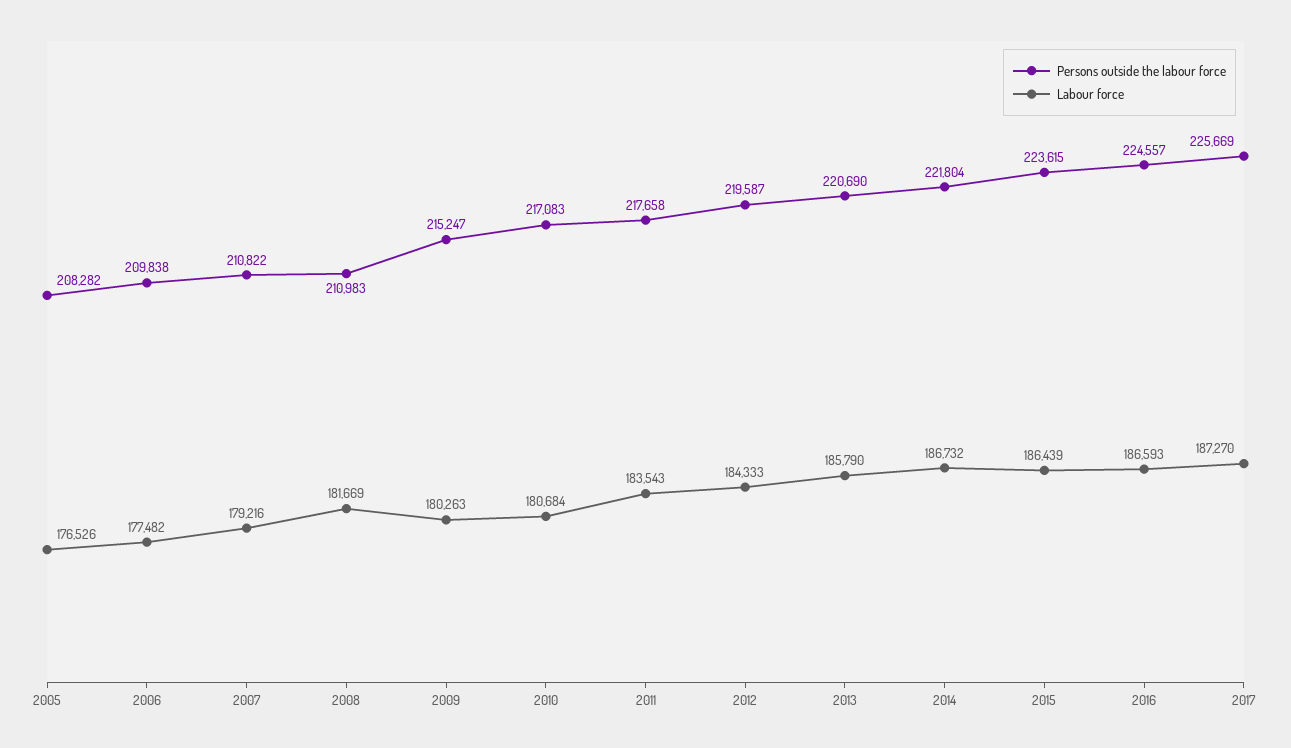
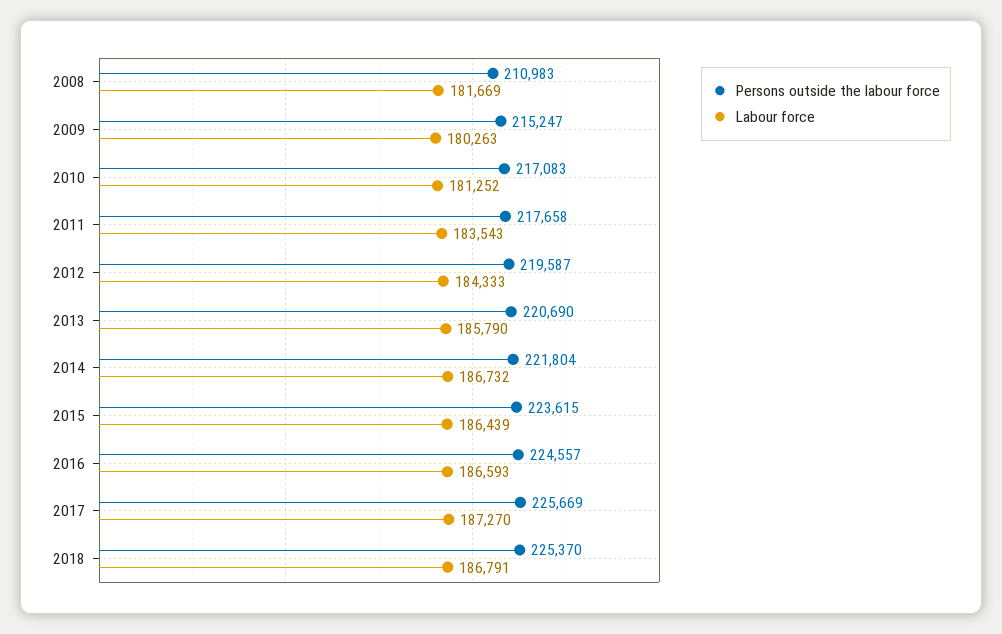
Persons outside the labour force, 2005: 208282 -> none
Labour force, 2005: 176526 -> none
Persons outside the labour force, 2006: 209838 -> none
Labour force, 2006: 177482 -> none
Persons outside the labour force, 2007: 210822 -> none
Labour force, 2007: 179216 -> none
Labour force, 2010: 180684 -> 181252
Persons outside the labour force, 2018: none -> 225370
Labour force, 2018: none -> 186791

